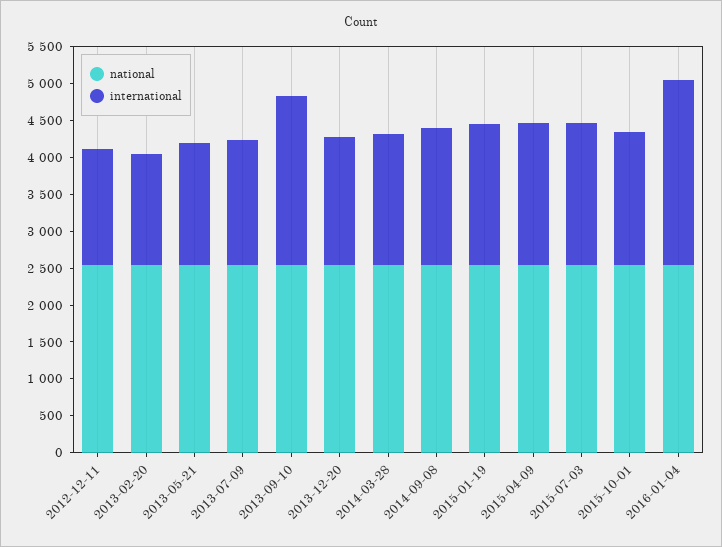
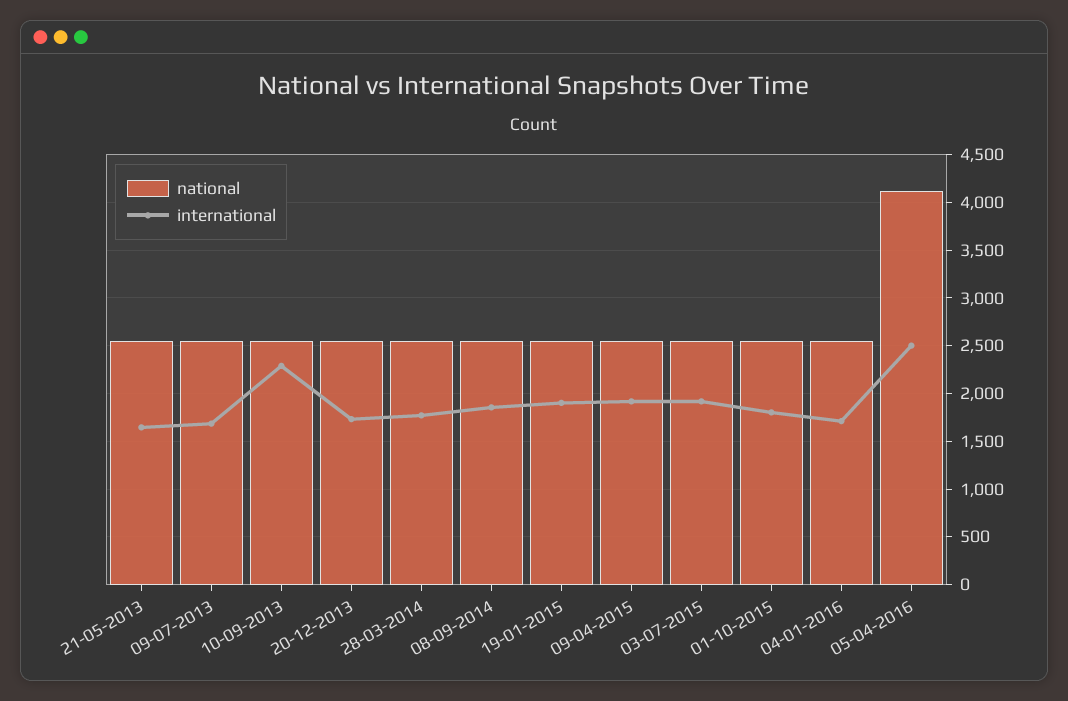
national, 2012-12-11: 2500 -> none
international, 2012-12-11: 1500 -> none
national, 2013-02-20: 2500 -> none
international, 2013-02-20: 1500 -> none
international, 2016-01-04: 2500 -> 1700
national, 05-04-2016: none -> 4100
international, 05-04-2016: none -> 2500

